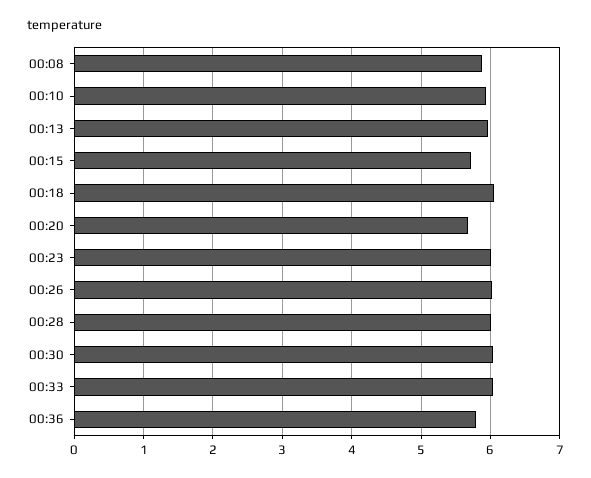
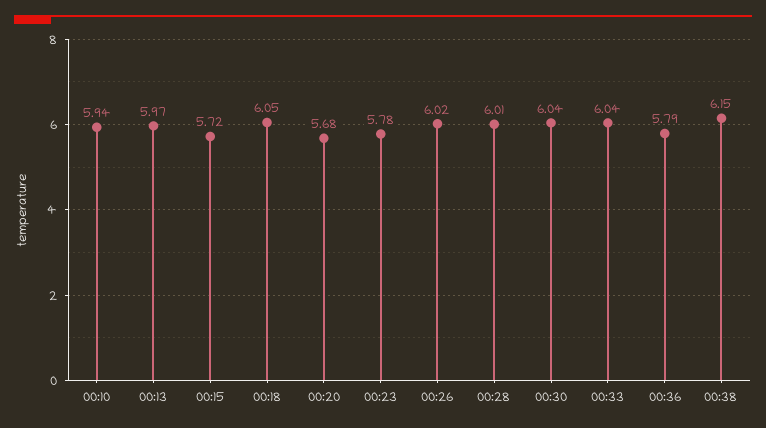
00:08: 5.9 -> none
00:23: 6 -> 5.78
00:38: none -> 6.15

